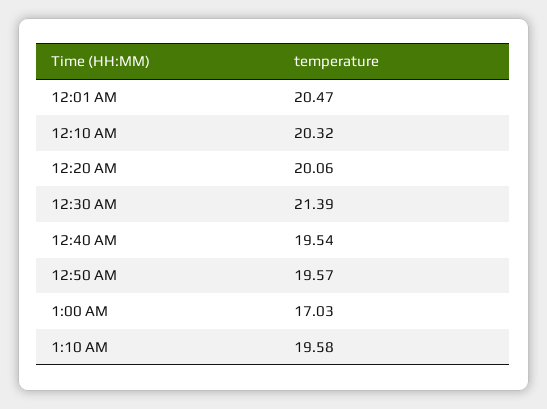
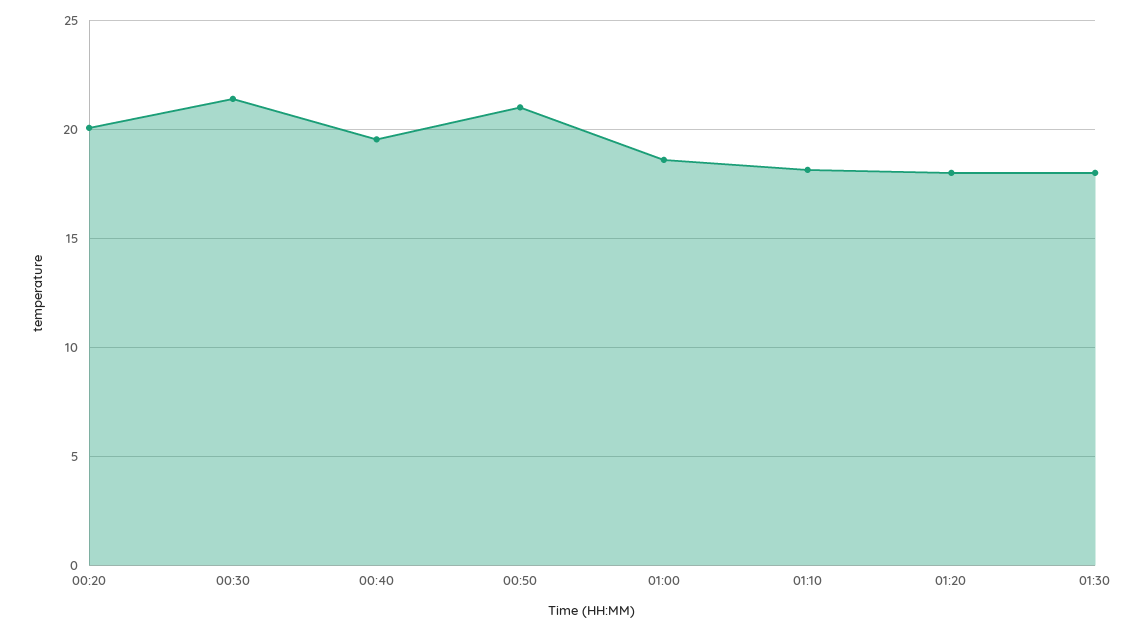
12:01 AM: 20.47 -> none
12:10 AM: 20.32 -> none
12:50 AM: 19.57 -> 21
1:00 AM: 17.03 -> 18.5
1:10 AM: 19.58 -> 18
01:20: none -> 18
01:30: none -> 18

